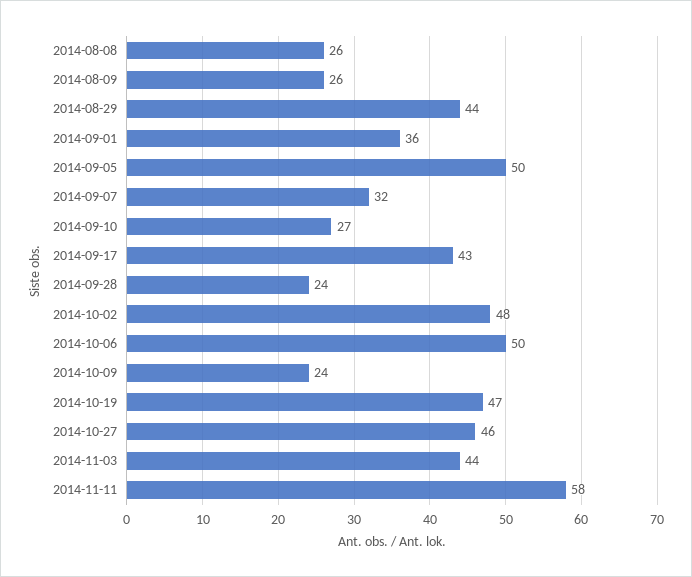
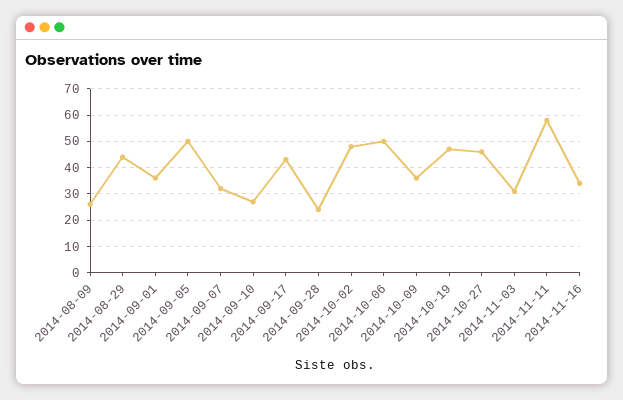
2014-08-08: 26 -> none
2014-10-09: 24 -> 35
2014-11-03: 44 -> 30
2014-11-16: none -> 35

